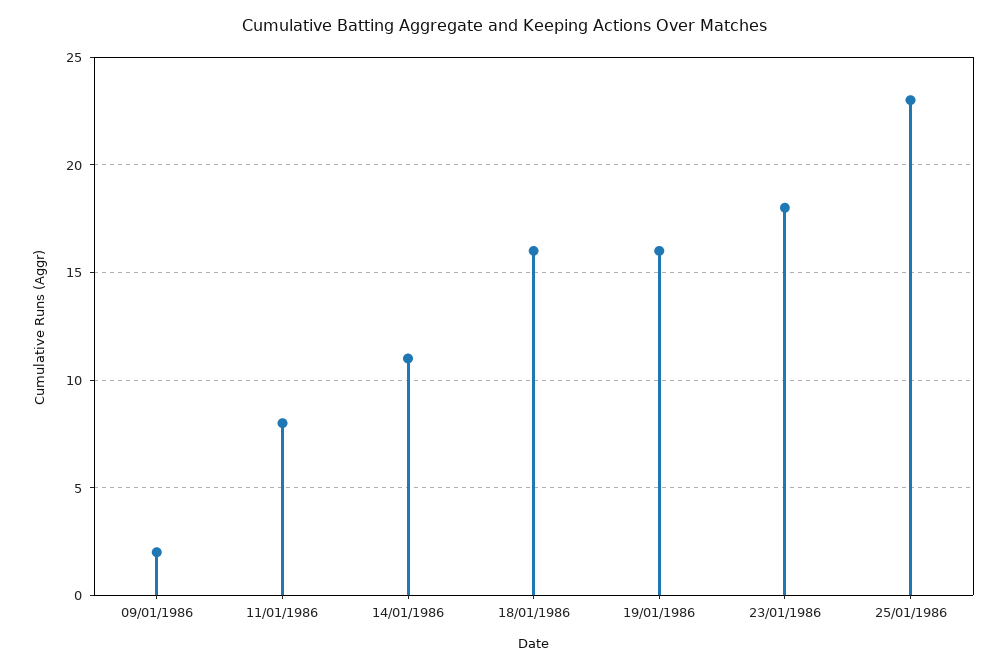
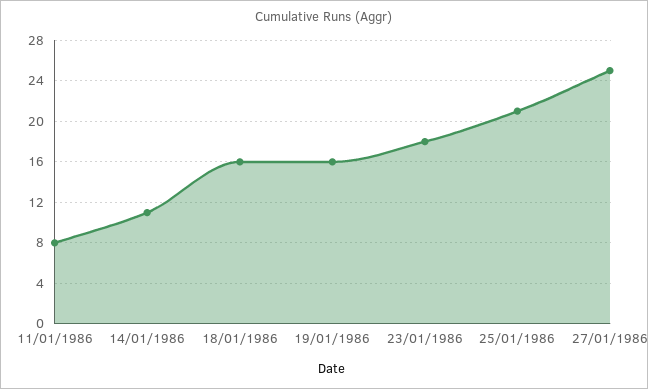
09/01/1986: 2 -> none
25/01/1986: 23 -> 21
27/01/1986: none -> 25

